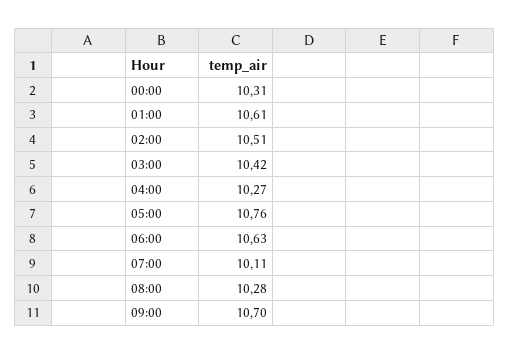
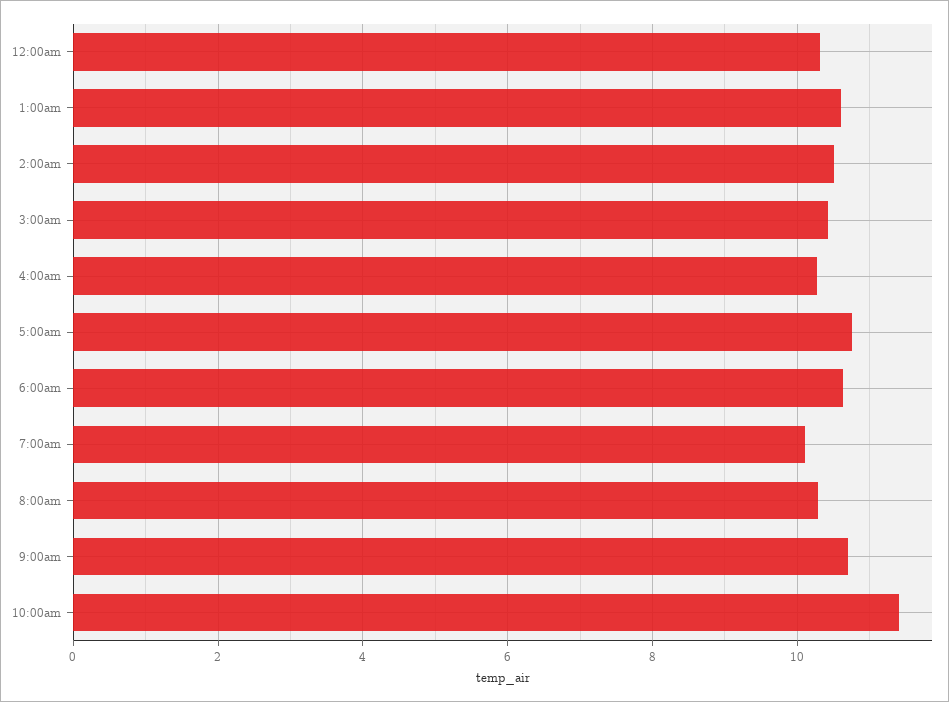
10:00am: none -> 11.4

